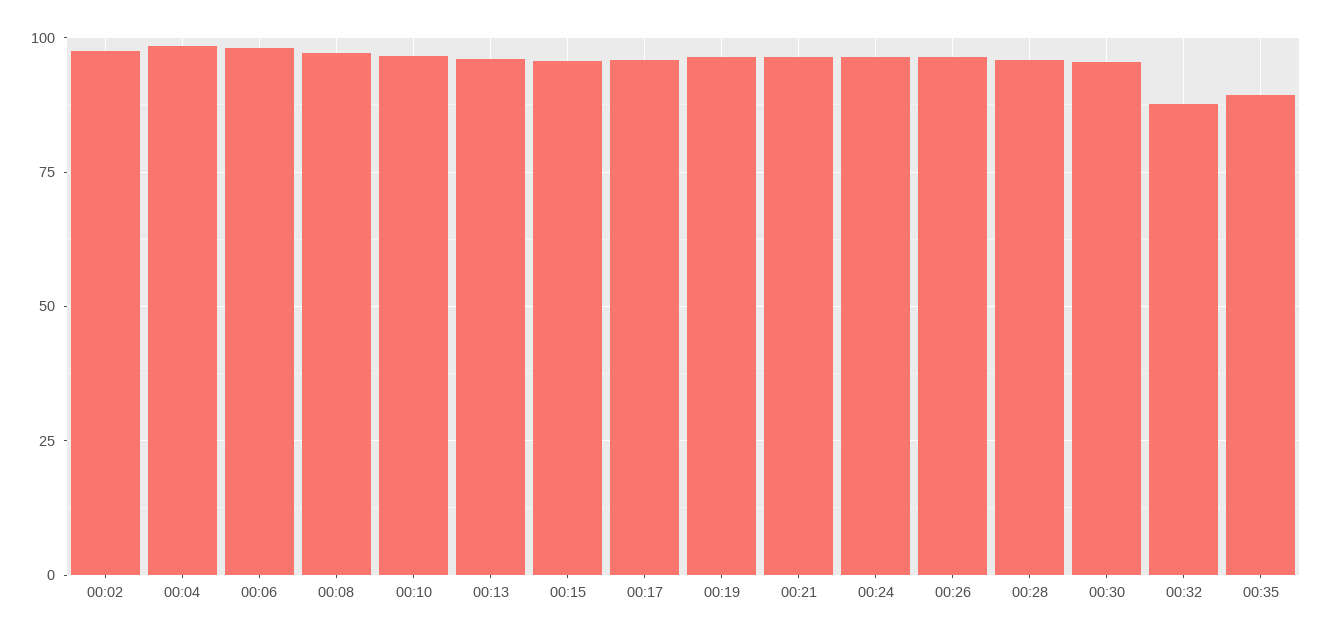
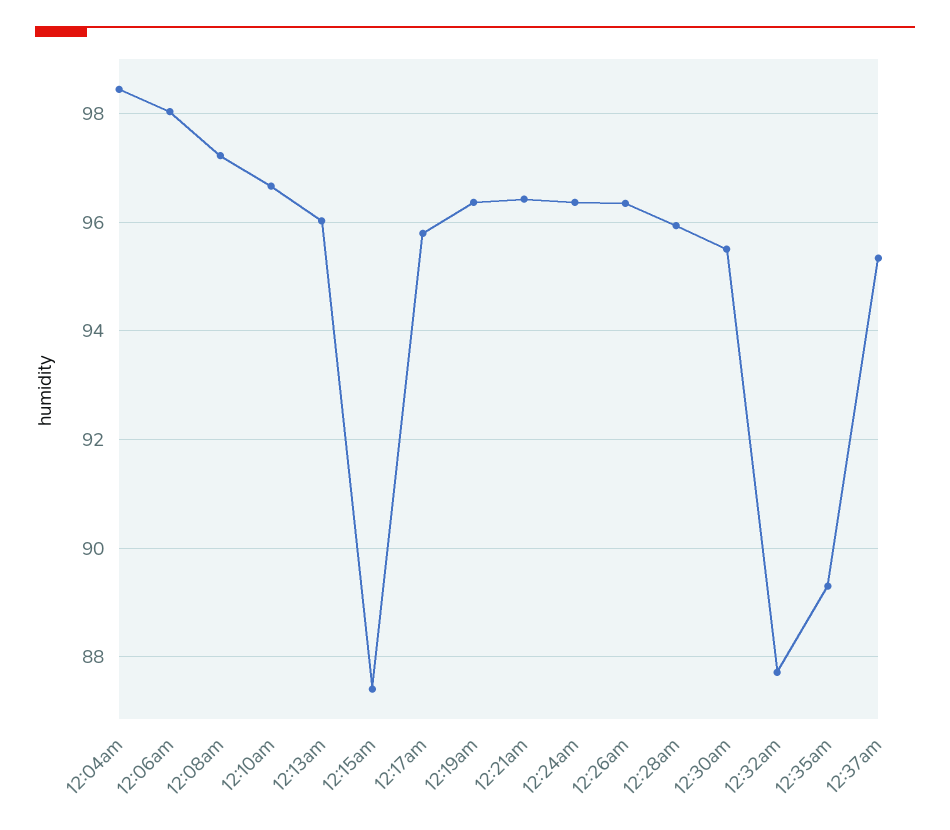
00:02: 97.5 -> none
00:15: 95 -> 87.4
12:37am: none -> 95.4

